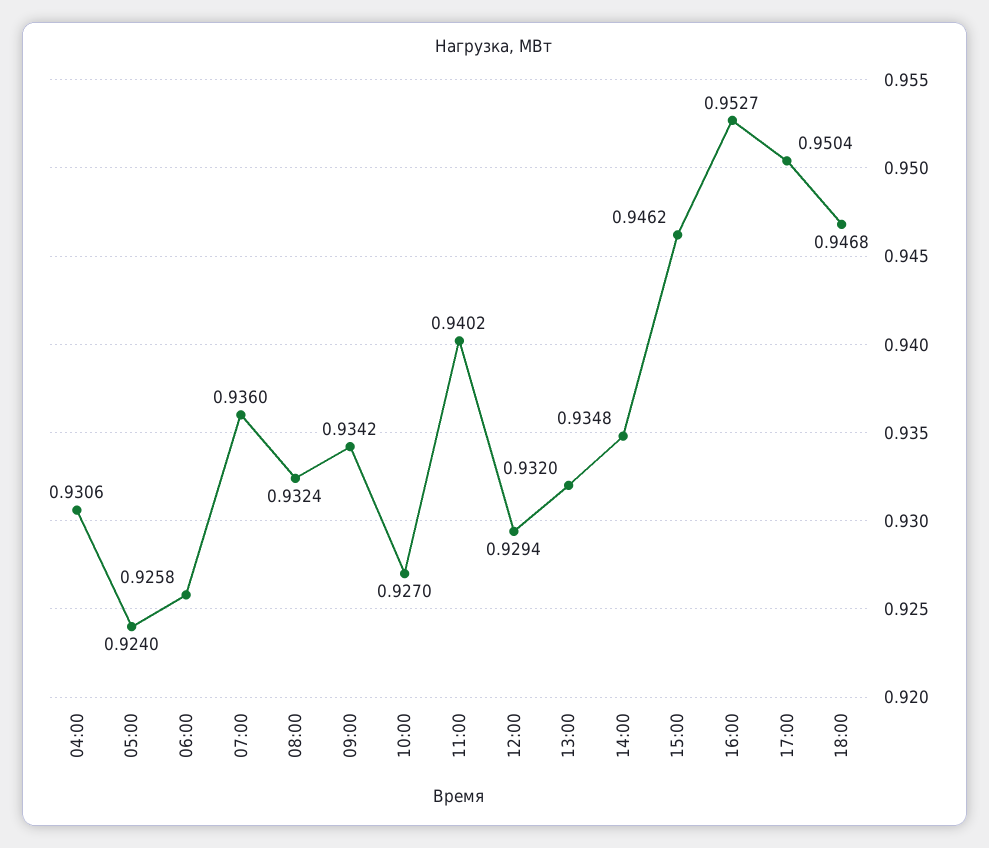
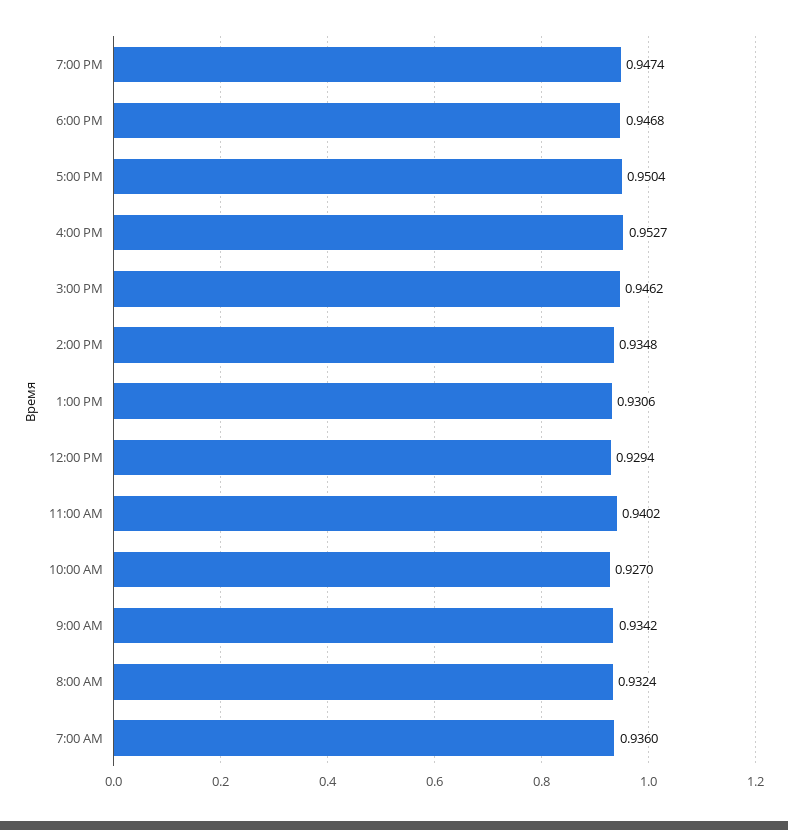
04:00: 0.9306 -> none
05:00: 0.924 -> none
06:00: 0.9258 -> none
13:00: 0.932 -> 0.9306
7:00 PM: none -> 0.9474

